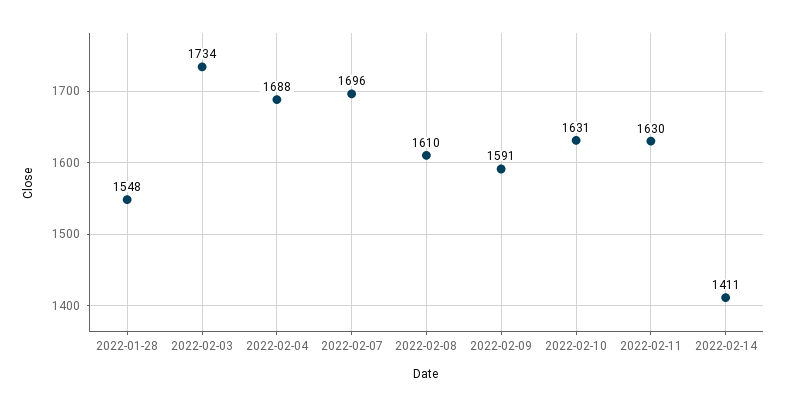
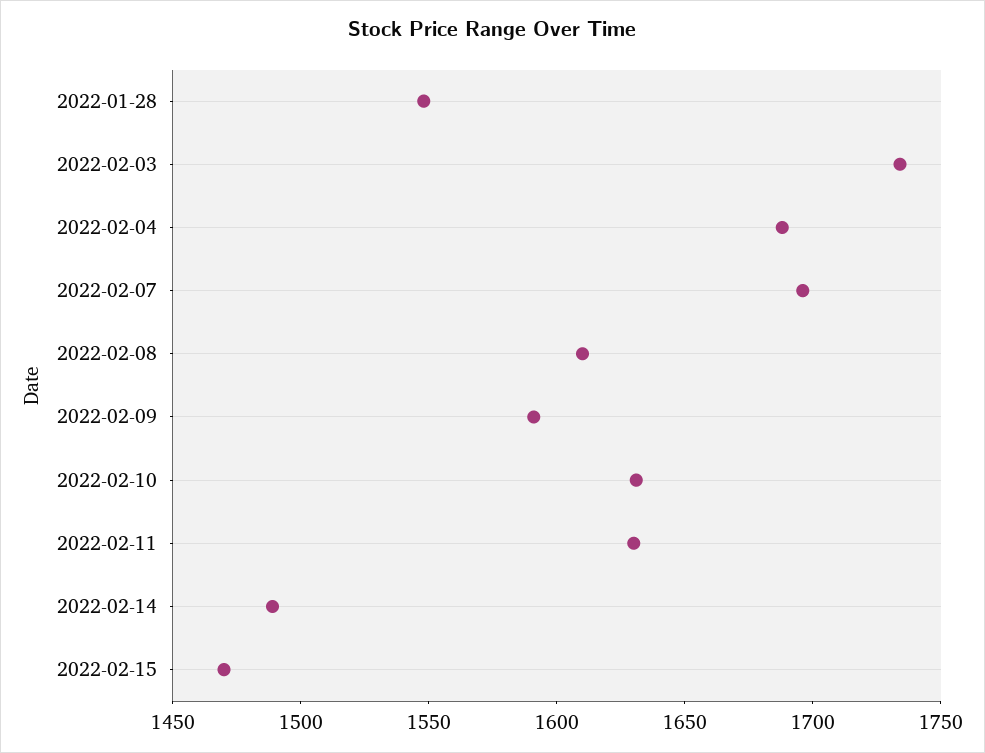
2022-02-14: 1411 -> 1490
2022-02-15: none -> 1470

